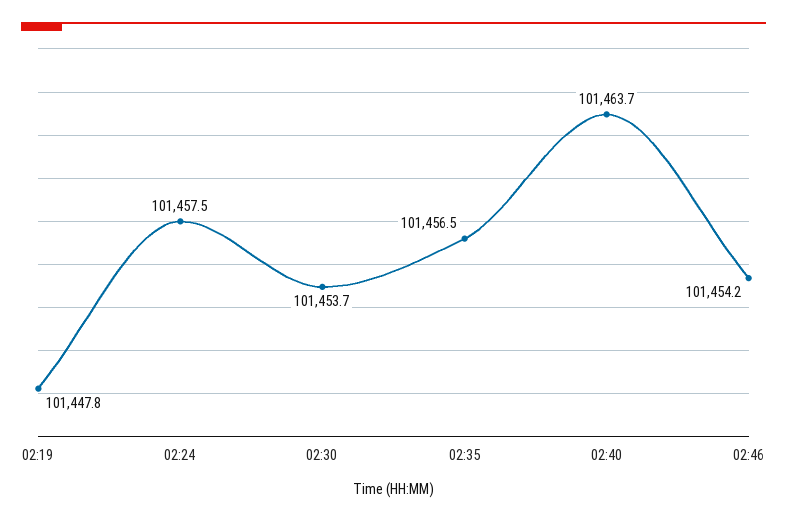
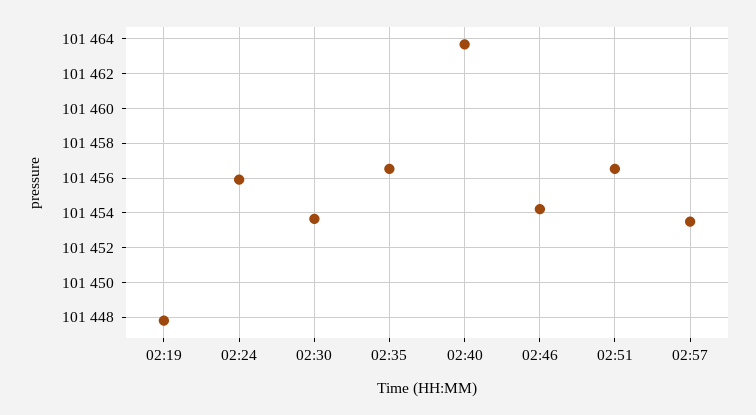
02:24: 101457.5 -> 101456
02:51: none -> 101456.5
02:57: none -> 101453.5

